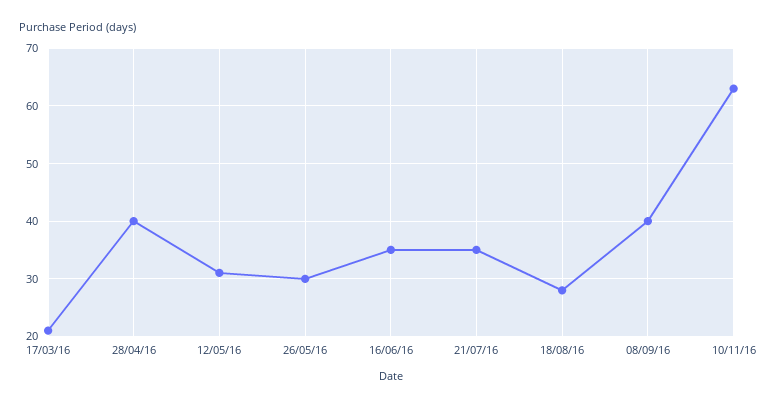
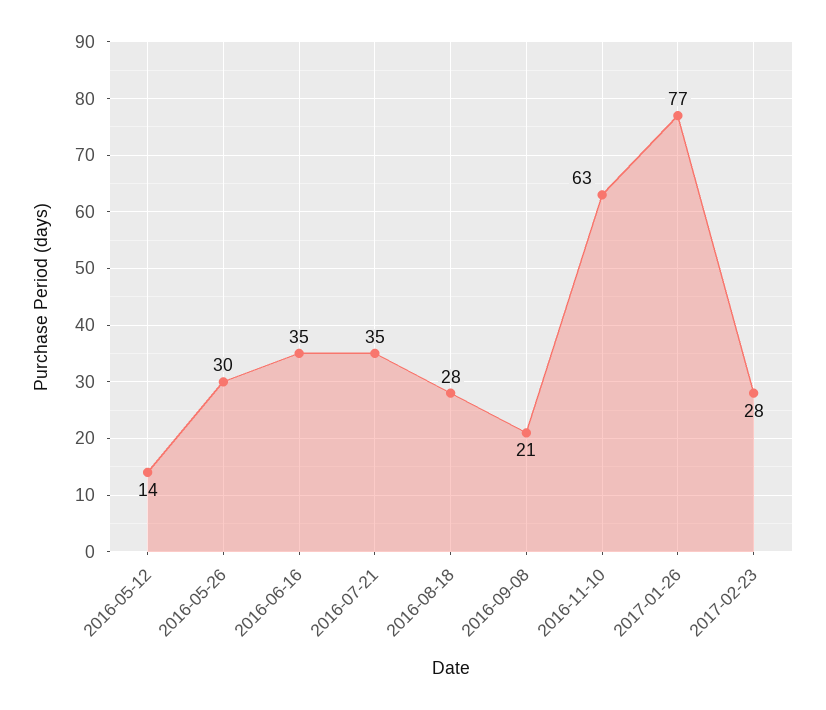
17/03/16: 20 -> none
28/04/16: 40 -> none
12/05/16: 30 -> 14
08/09/16: 40 -> 21
2017-01-26: none -> 77
2017-02-23: none -> 28

